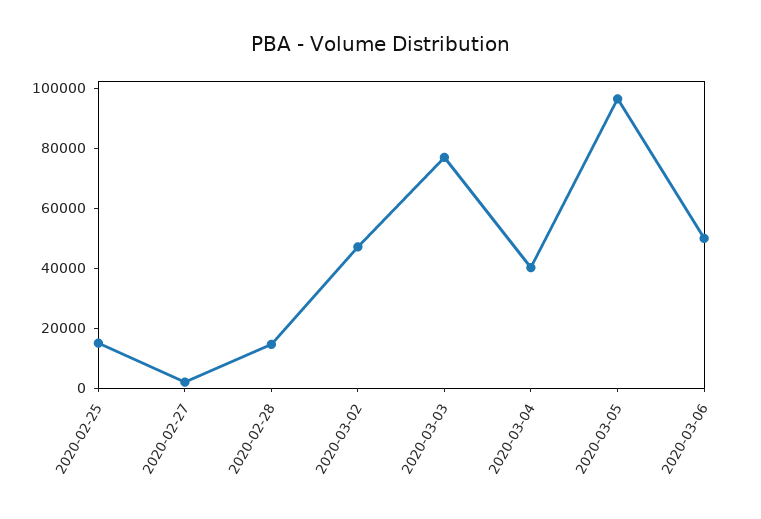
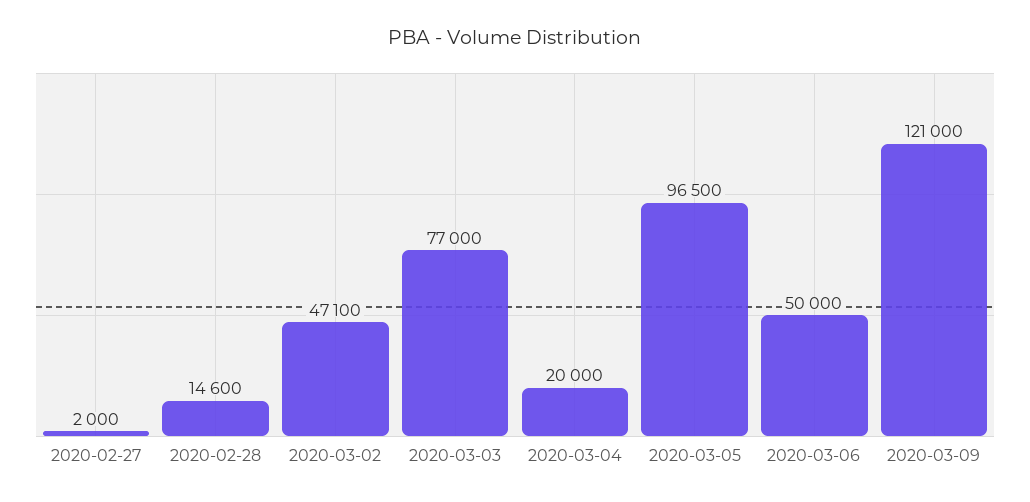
2020-02-25: 15000 -> none
2020-03-04: 40000 -> 20000
2020-03-09: none -> 121000

